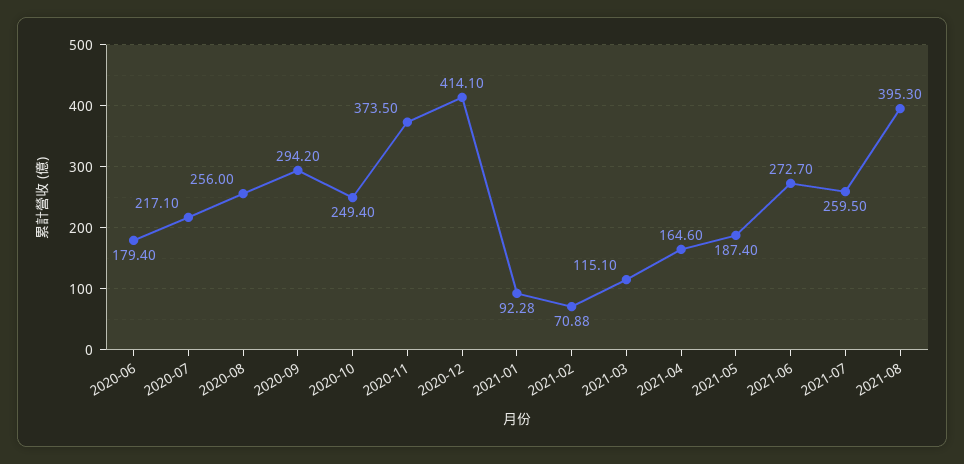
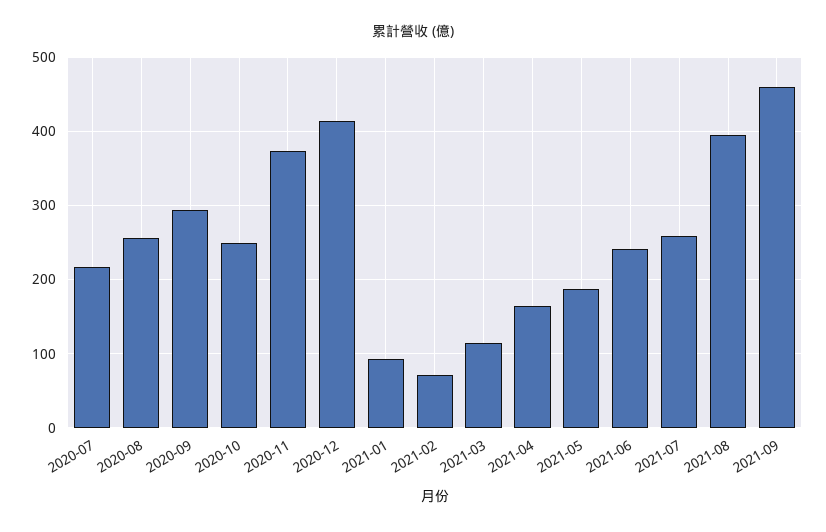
2020-06: 179.4 -> none
2021-06: 272.7 -> 240
2021-09: none -> 460

